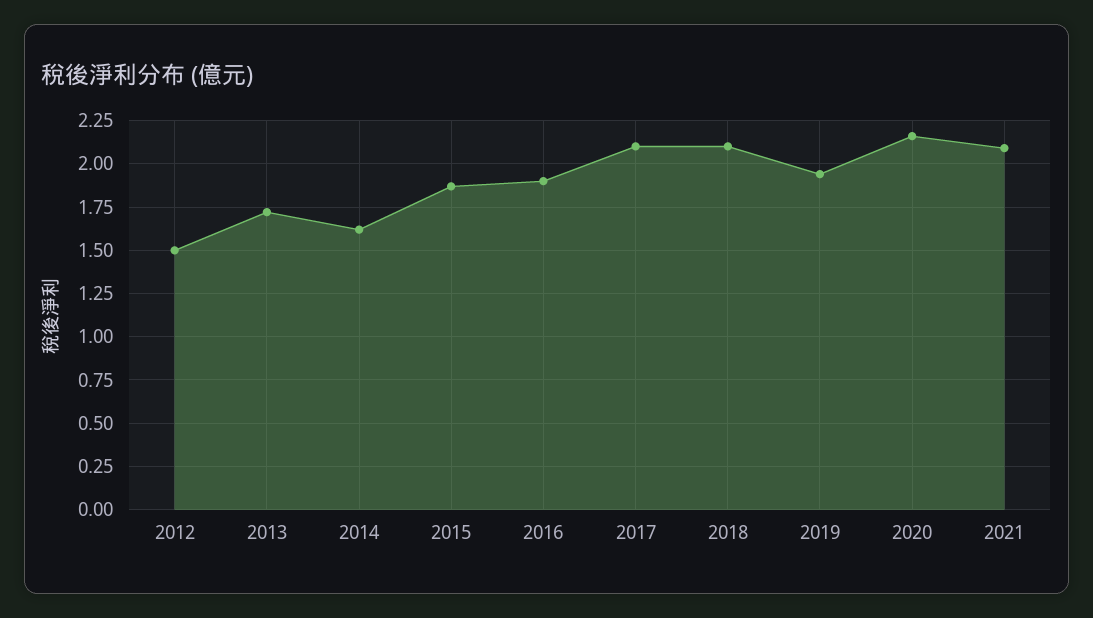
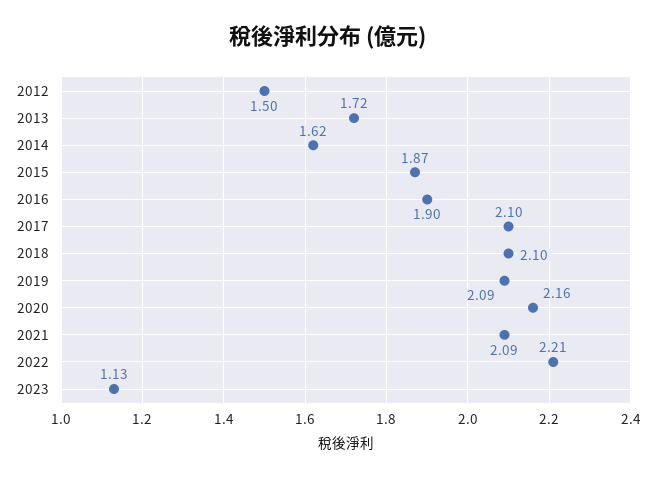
2019: 1.95 -> 2.09
2022: none -> 2.21
2023: none -> 1.13

